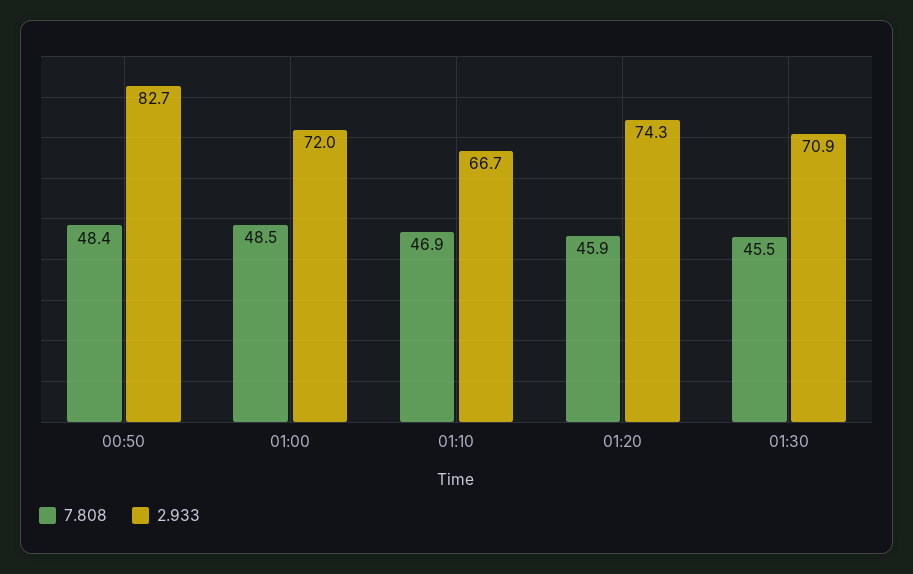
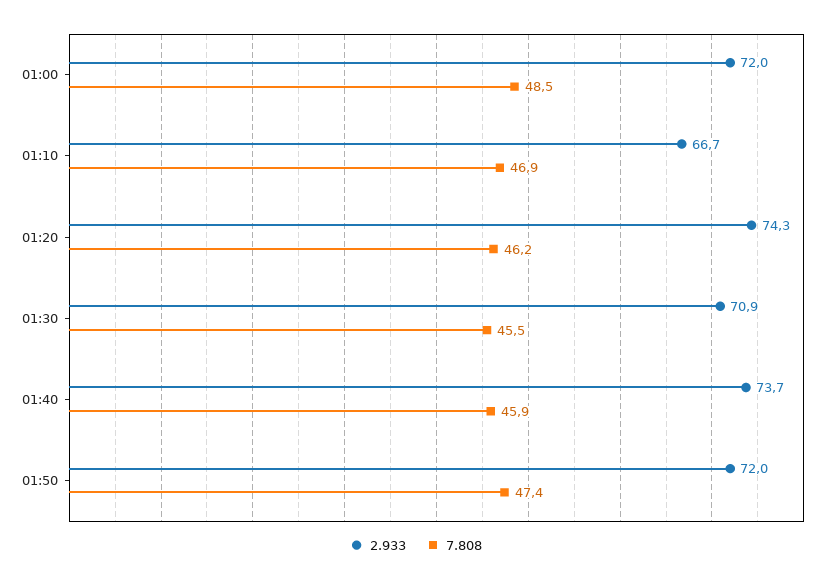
7.808, 00:50: 48.4 -> none
2.933, 00:50: 82.7 -> none
7.808, 01:20: 45.9 -> 46.2
2.933, 01:40: none -> 73.7
7.808, 01:40: none -> 45.9
2.933, 01:50: none -> 72
7.808, 01:50: none -> 47.4

